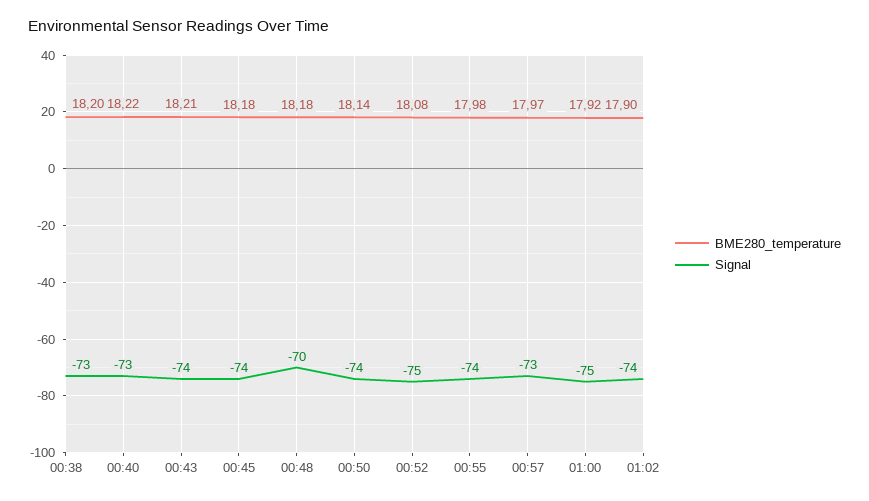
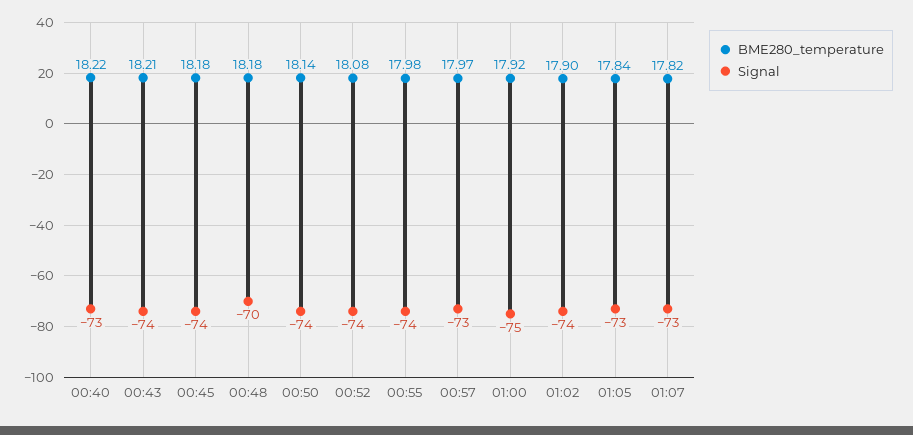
BME280_temperature, 00:38: 18.2 -> none
Signal, 00:38: -73 -> none
Signal, 00:52: -75 -> -74
BME280_temperature, 01:05: none -> 17.84
Signal, 01:05: none -> -73
BME280_temperature, 01:07: none -> 17.82
Signal, 01:07: none -> -73

